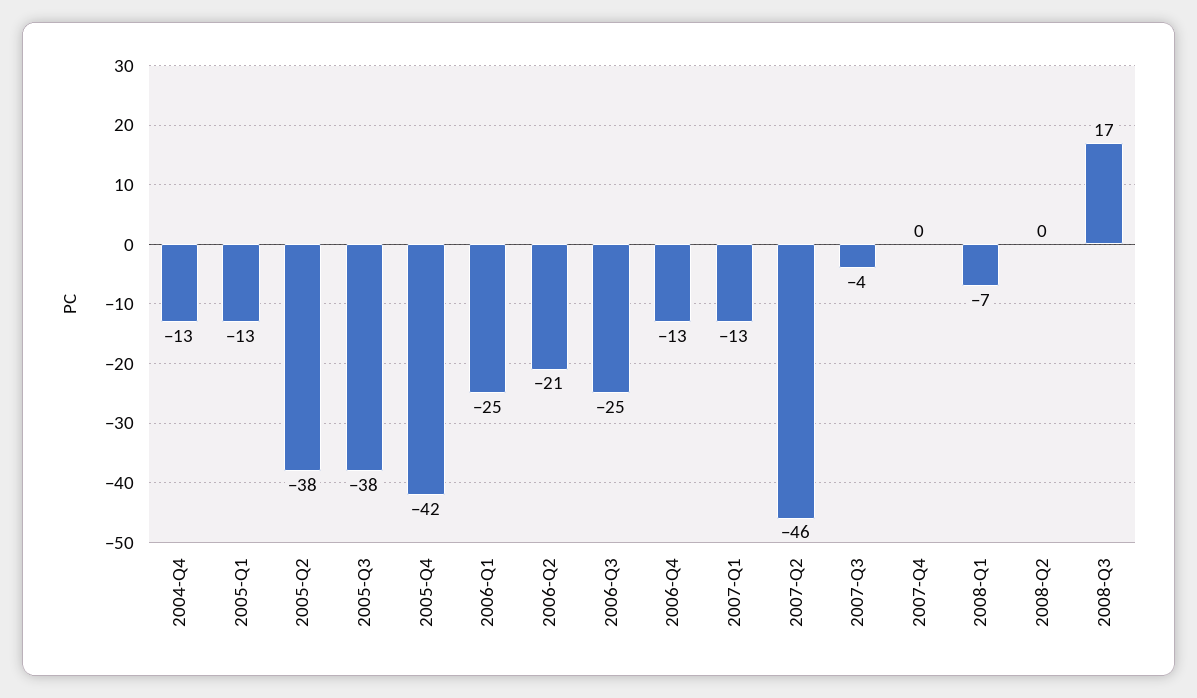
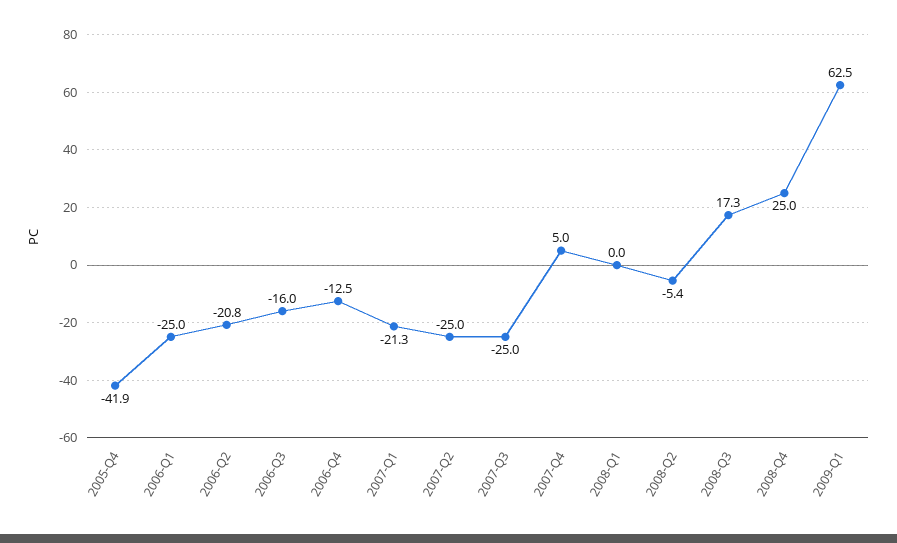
2004-Q4: -13 -> none
2005-Q1: -13 -> none
2005-Q2: -38 -> none
2005-Q3: -38 -> none
2006-Q3: -25 -> -16
2007-Q1: -13 -> -21.3
2007-Q2: -46 -> -25
2007-Q3: -4 -> -25
2007-Q4: 0 -> 5
2008-Q1: -7 -> 0
2008-Q2: 0 -> -5.4
2008-Q4: none -> 25
2009-Q1: none -> 62.5

